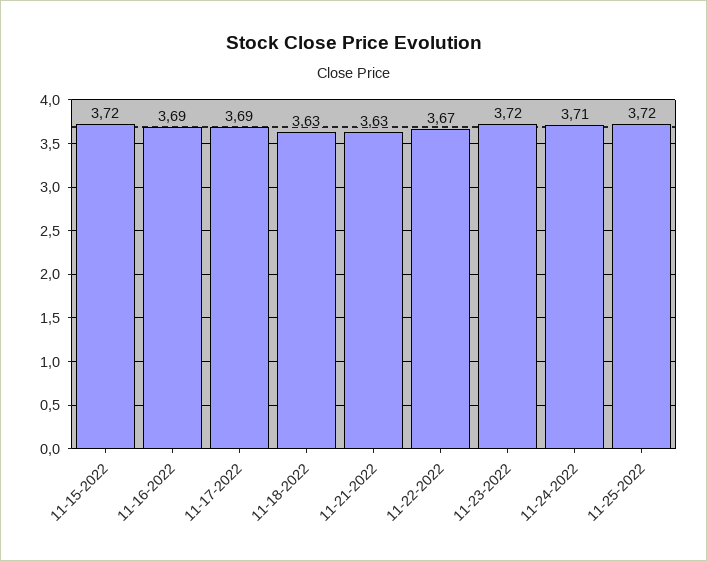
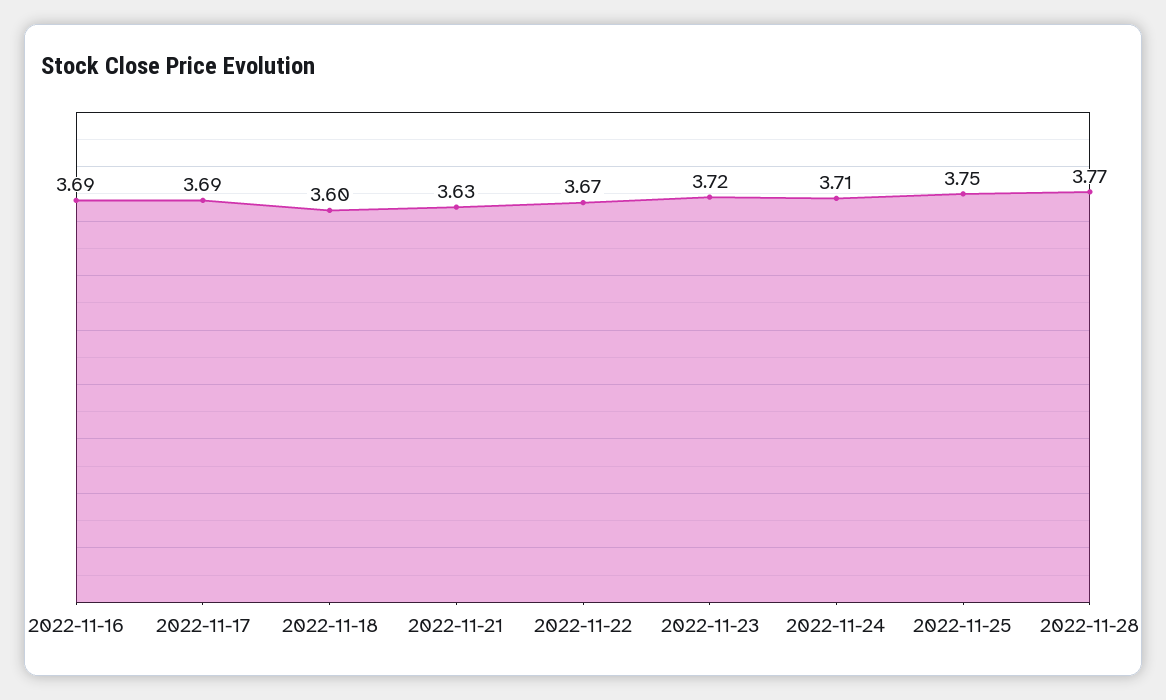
11-15-2022: 3.72 -> none
11-18-2022: 3.63 -> 3.6
11-25-2022: 3.72 -> 3.75
2022-11-28: none -> 3.77

